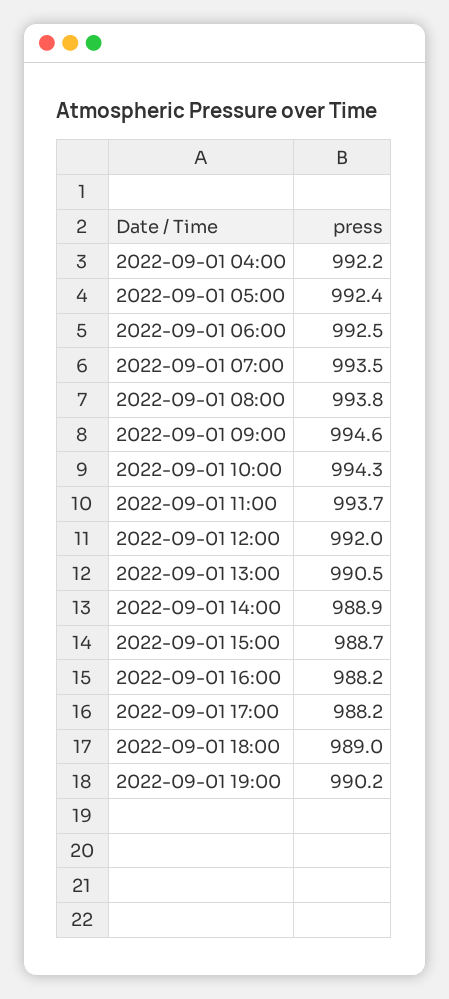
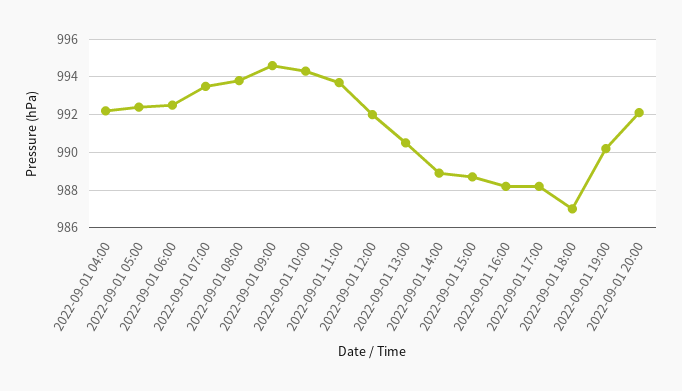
2022-09-01 18:00: 989 -> 987
2022-09-01 20:00: none -> 992

